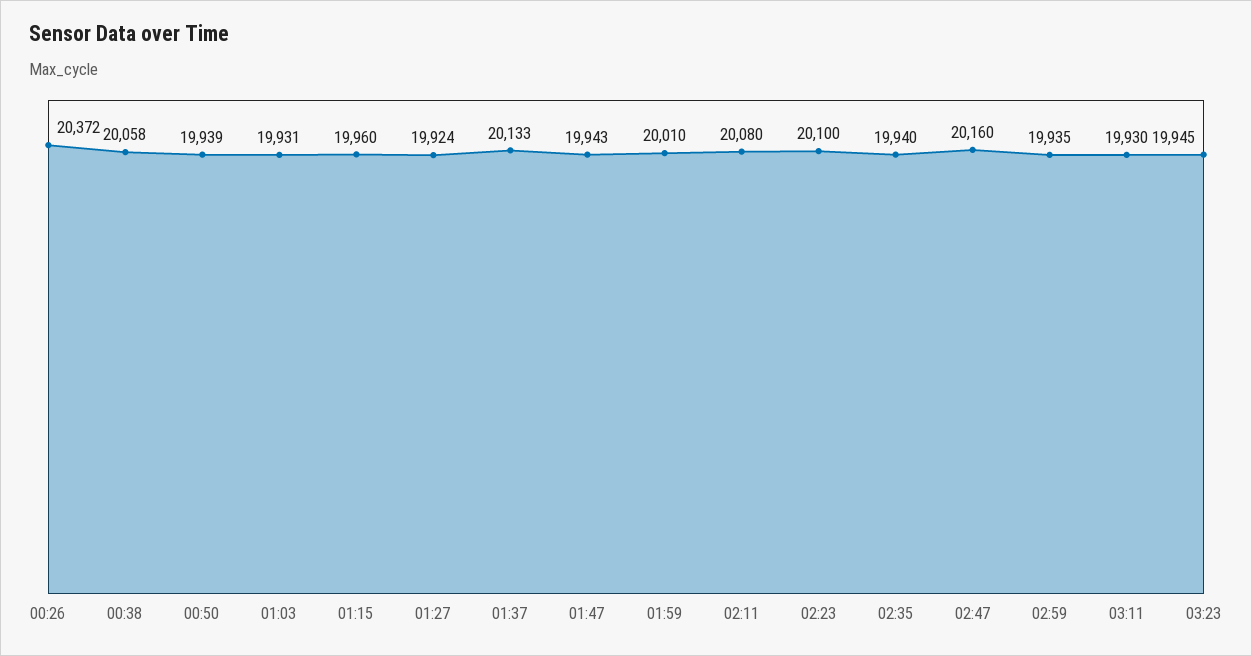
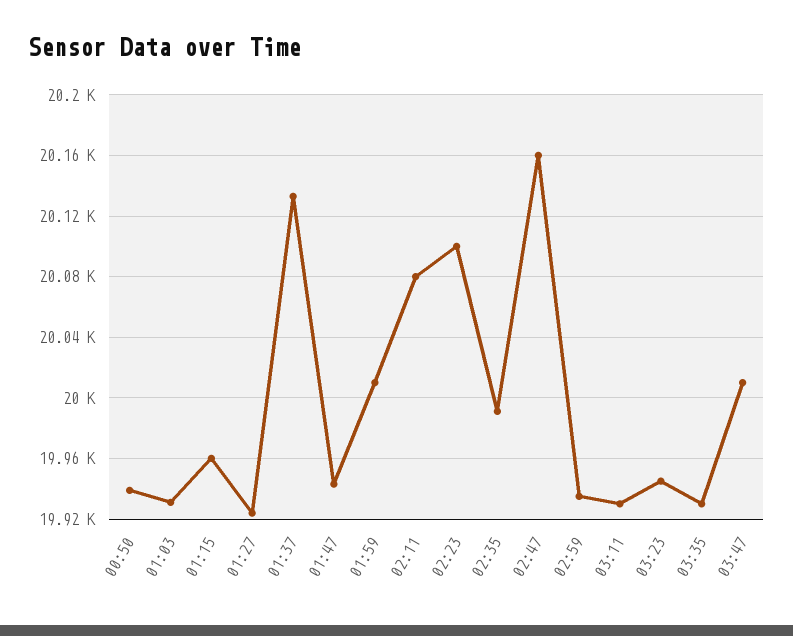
00:26: 20372 -> none
00:38: 20058 -> none
02:35: 19940 -> 19990
03:35: none -> 19930
03:47: none -> 20010

